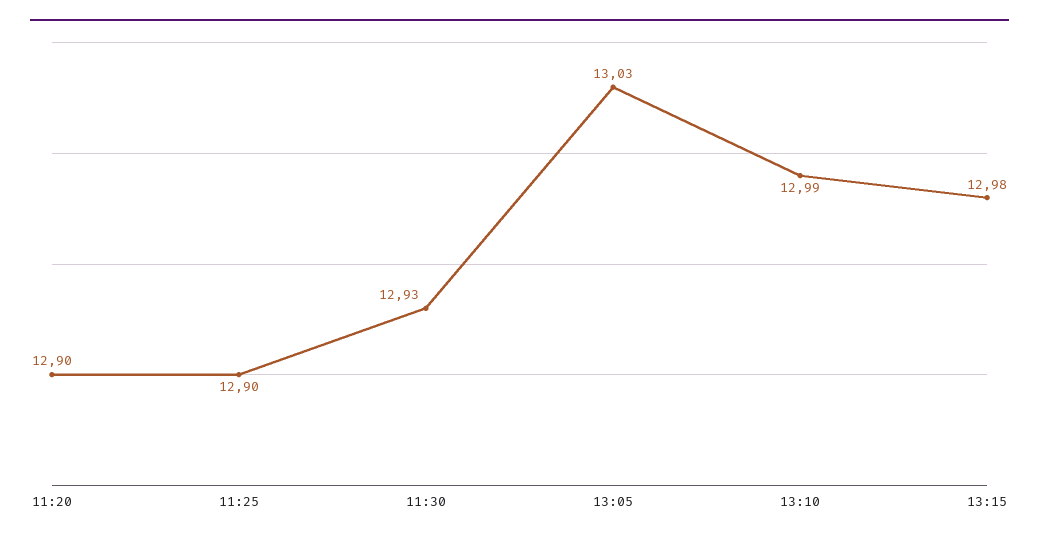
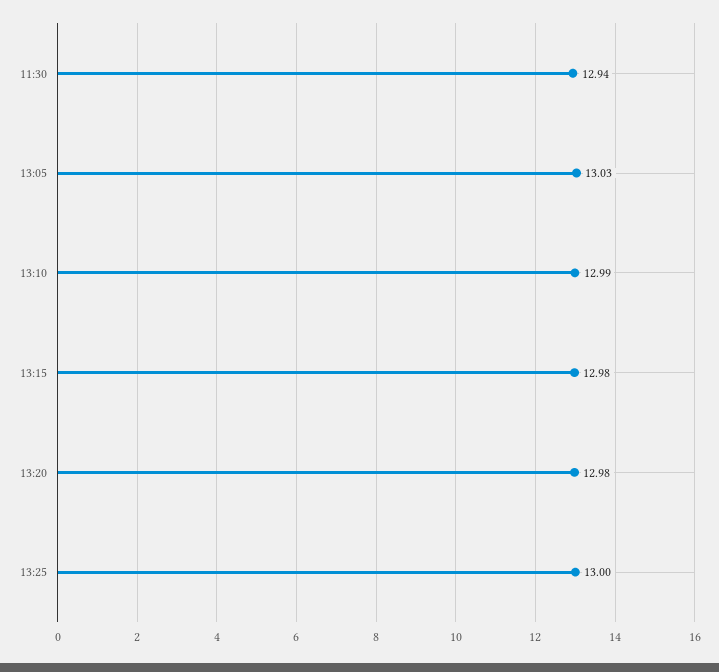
11:20: 12.9 -> none
11:25: 12.9 -> none
11:30: 12.93 -> 12.94
13:20: none -> 12.98
13:25: none -> 13

